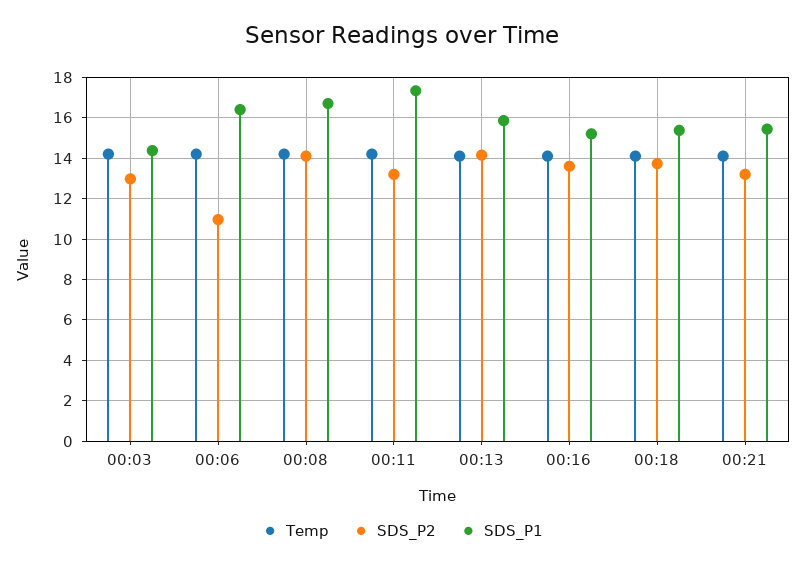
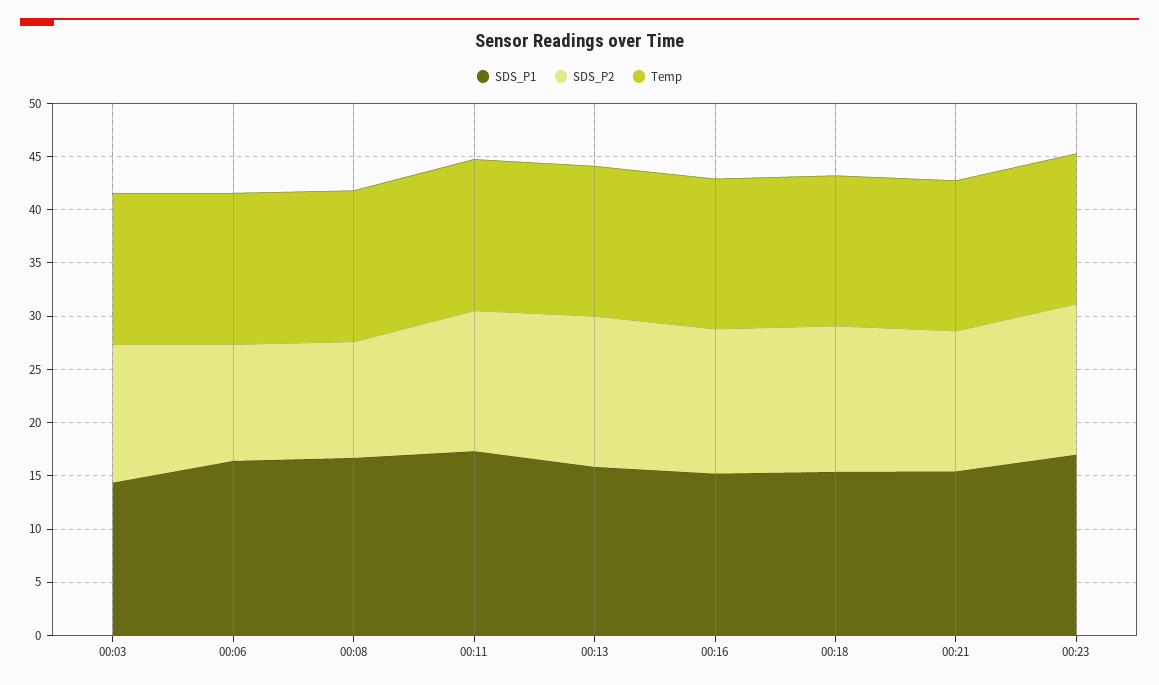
SDS_P2, 00:08: 14 -> 11
SDS_P1, 00:23: none -> 17
SDS_P2, 00:23: none -> 14
Temp, 00:23: none -> 14

